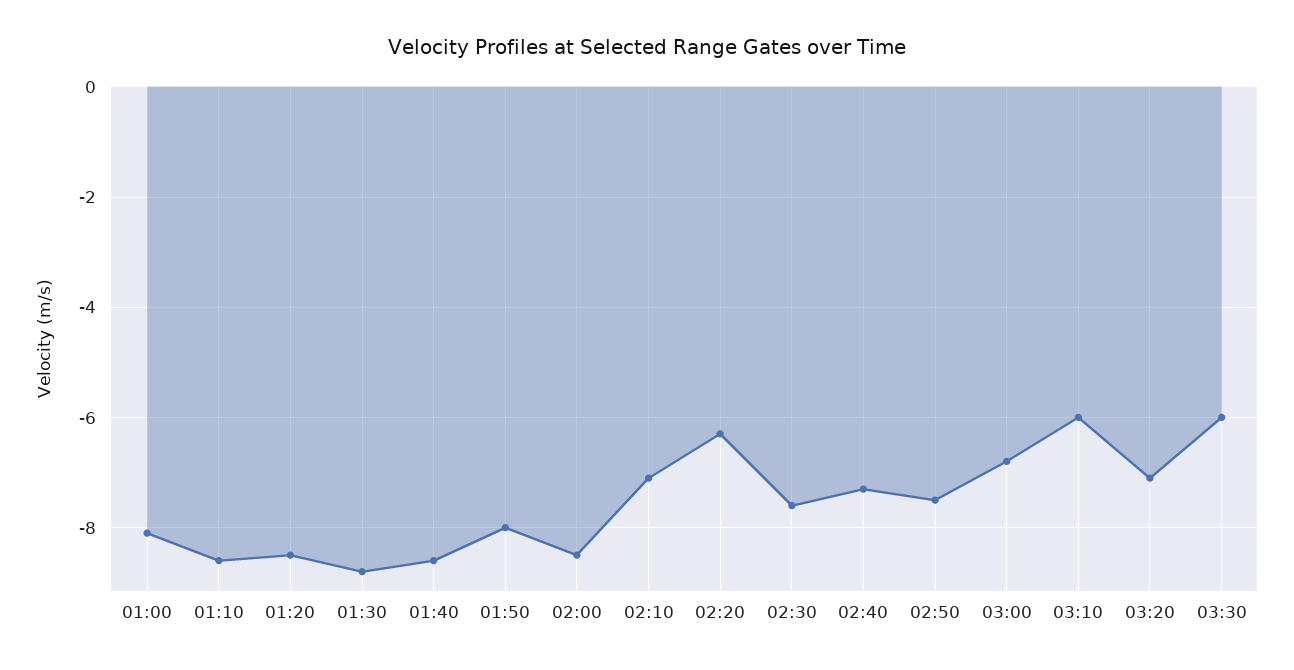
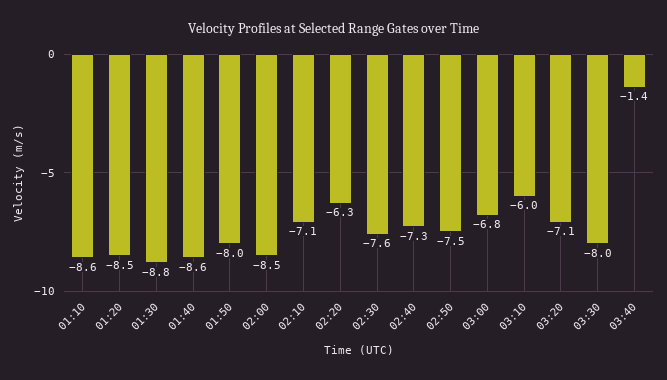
01:00: -8 -> none
03:30: -6 -> -8
03:40: none -> -1.4

